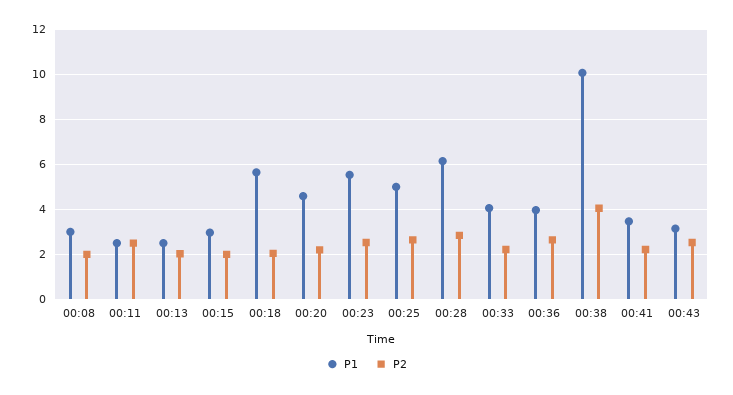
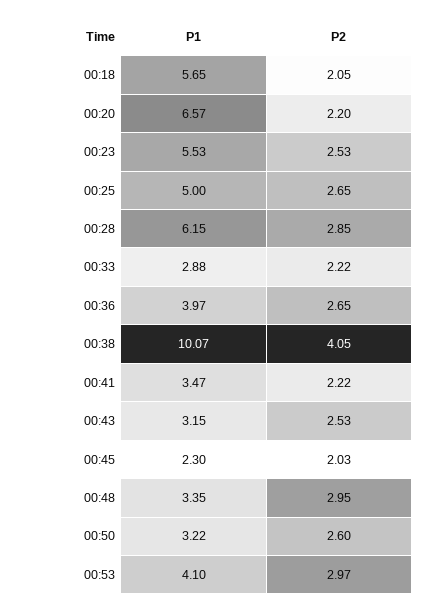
P1, 00:08: 3 -> none
P2, 00:08: 2 -> none
P1, 00:11: 2.5 -> none
P2, 00:11: 2.5 -> none
P1, 00:13: 2.5 -> none
P2, 00:13: 2 -> none
P1, 00:15: 3 -> none
P2, 00:15: 2 -> none
P1, 00:20: 4.5 -> 6.57
P1, 00:33: 4 -> 2.88
P1, 00:45: none -> 2.3
P2, 00:45: none -> 2.03
P1, 00:48: none -> 3.35
P2, 00:48: none -> 2.95
P1, 00:50: none -> 3.22
P2, 00:50: none -> 2.6
P1, 00:53: none -> 4.1
P2, 00:53: none -> 2.97

